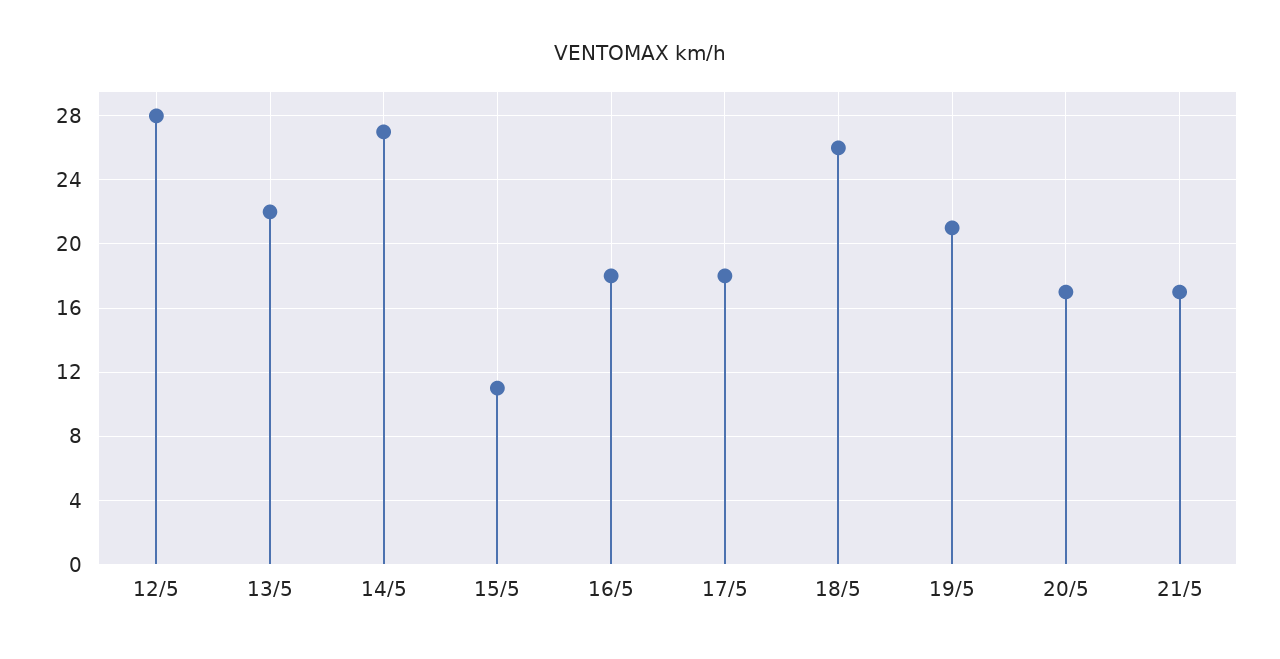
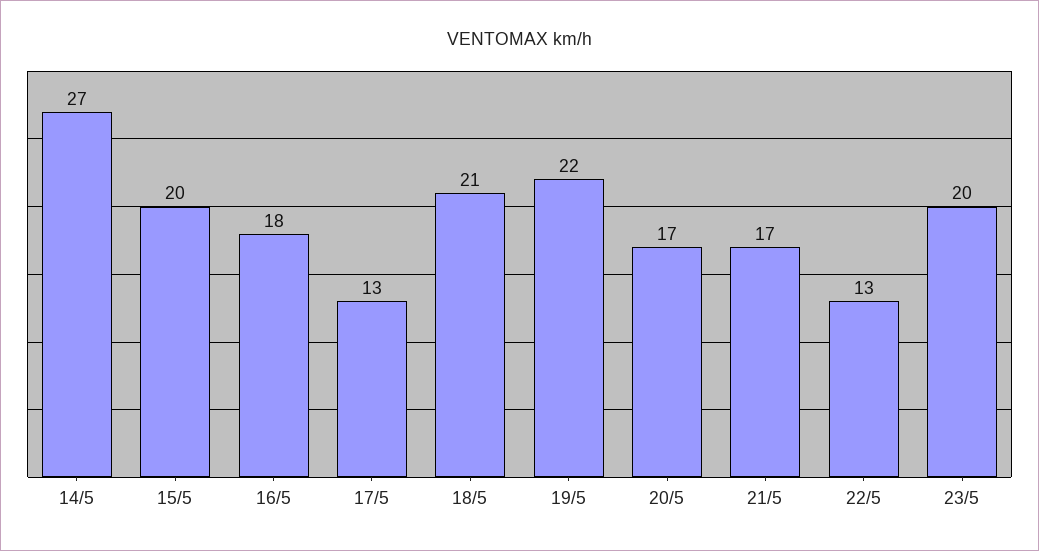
12/5: 28 -> none
13/5: 22 -> none
15/5: 11 -> 20
17/5: 18 -> 13
18/5: 26 -> 21
19/5: 21 -> 22
22/5: none -> 13
23/5: none -> 20

